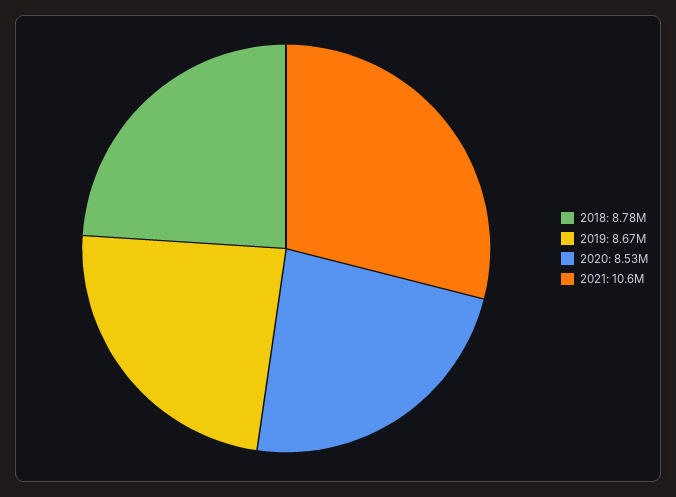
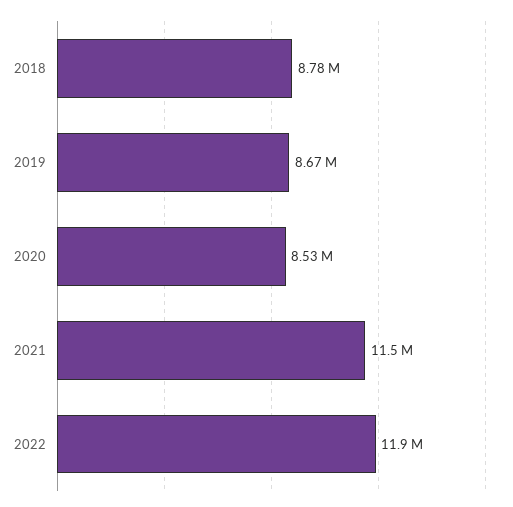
2021: 10600000 -> 11500000
2022: none -> 11900000

